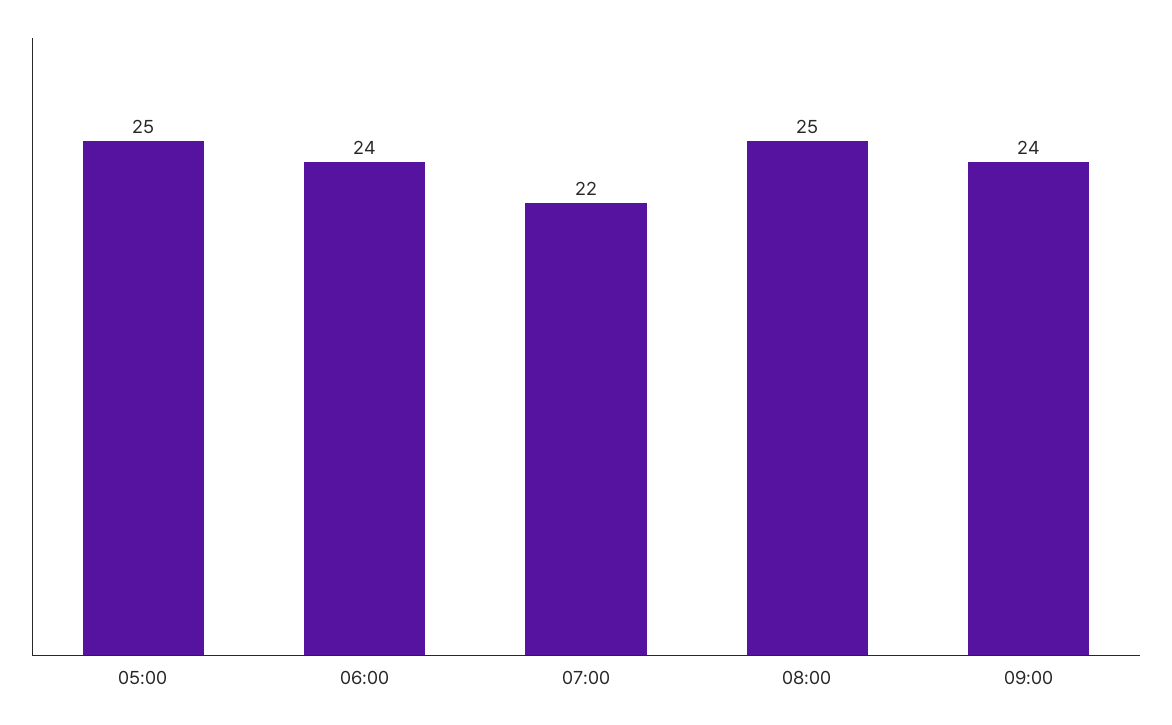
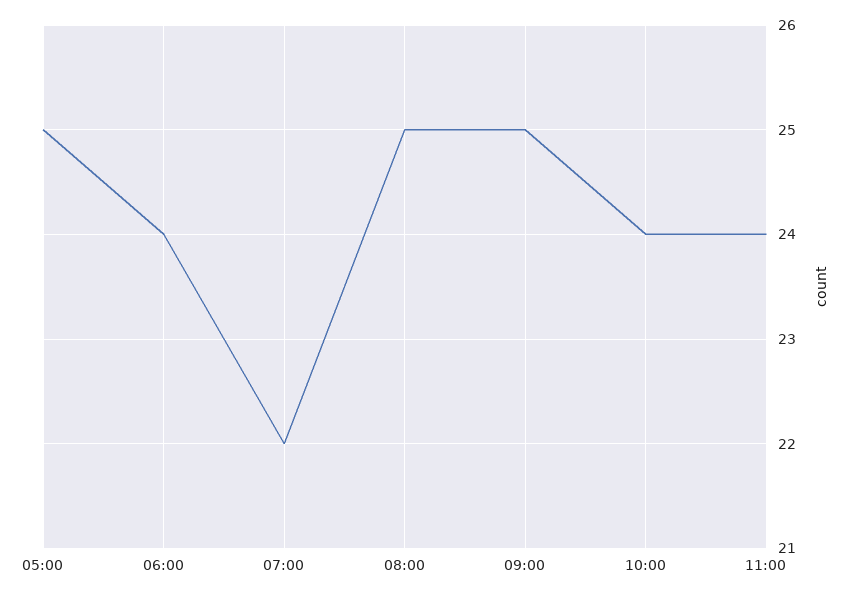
09:00: 24 -> 25
10:00: none -> 24
11:00: none -> 24

